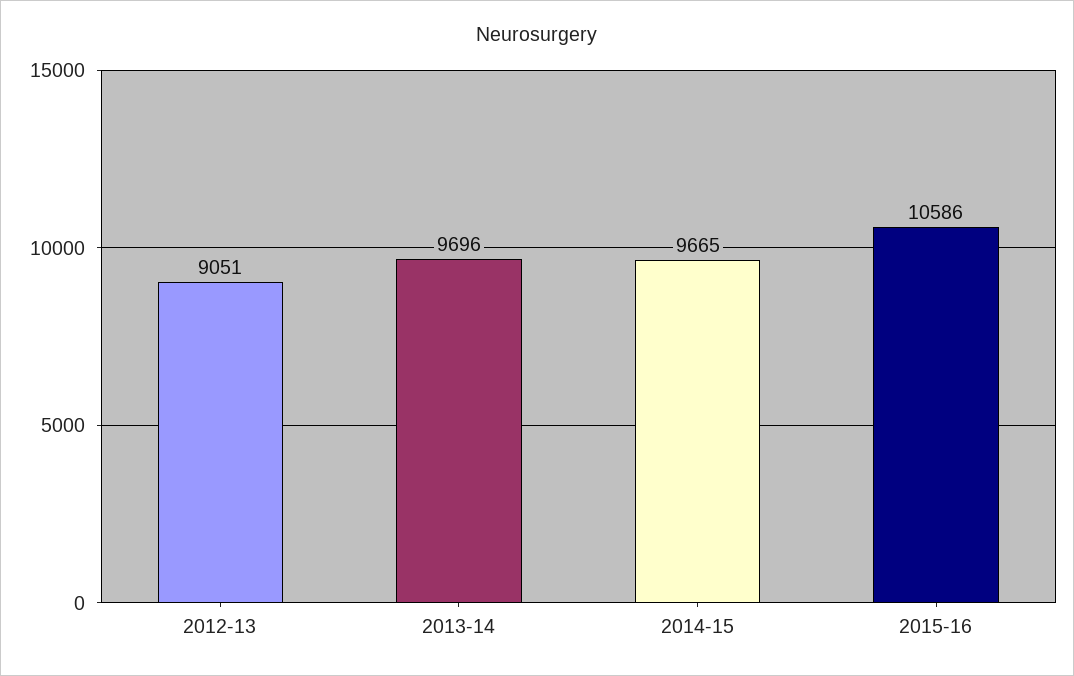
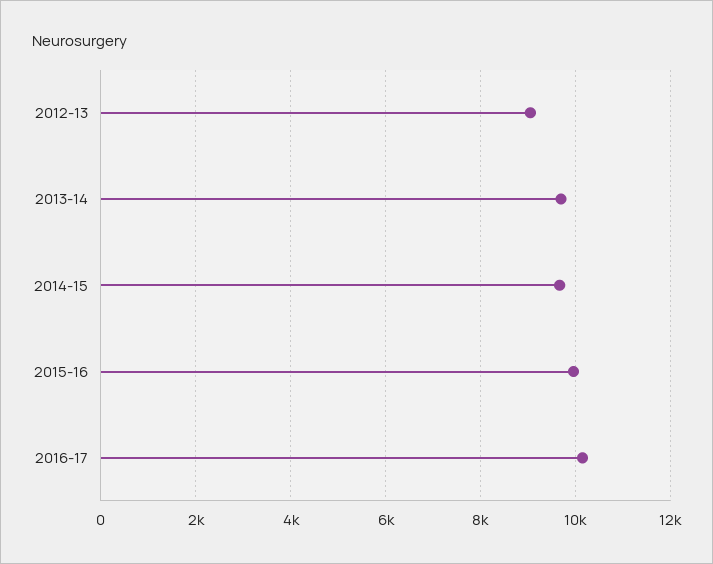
2015-16: 10586 -> 10000
2016-17: none -> 10200

